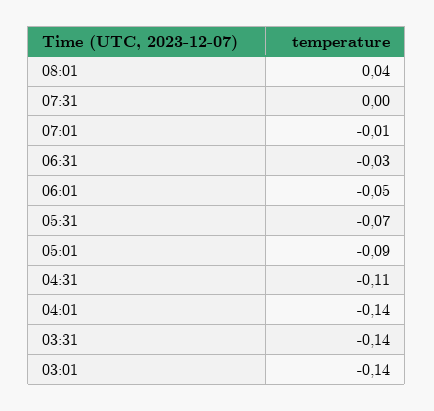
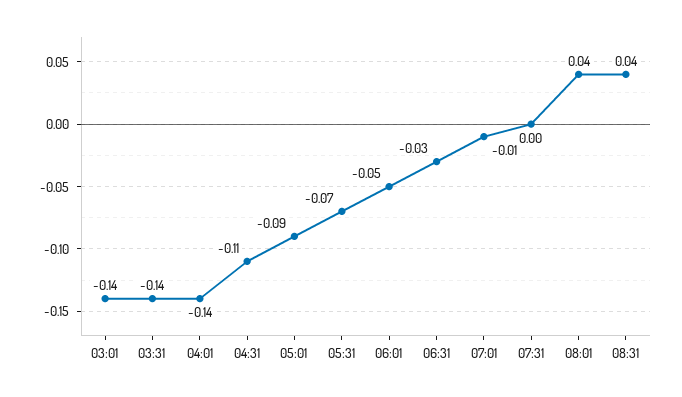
08:31: none -> 0.04

